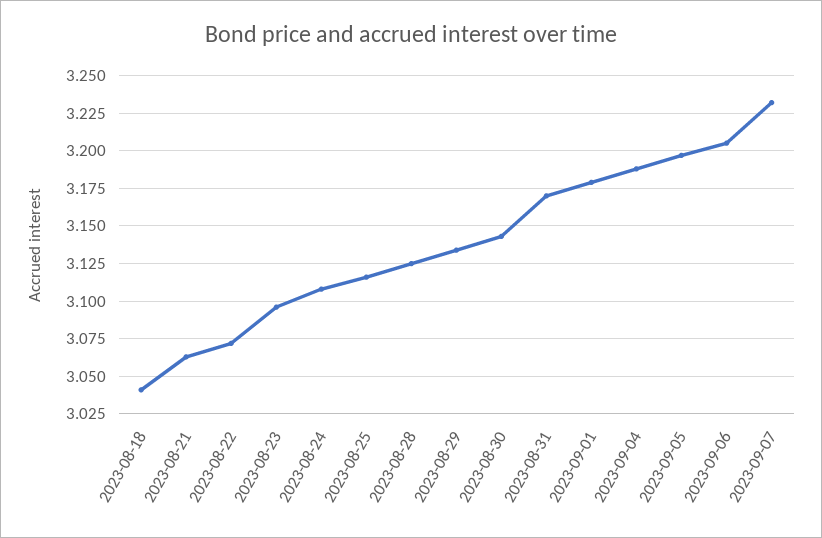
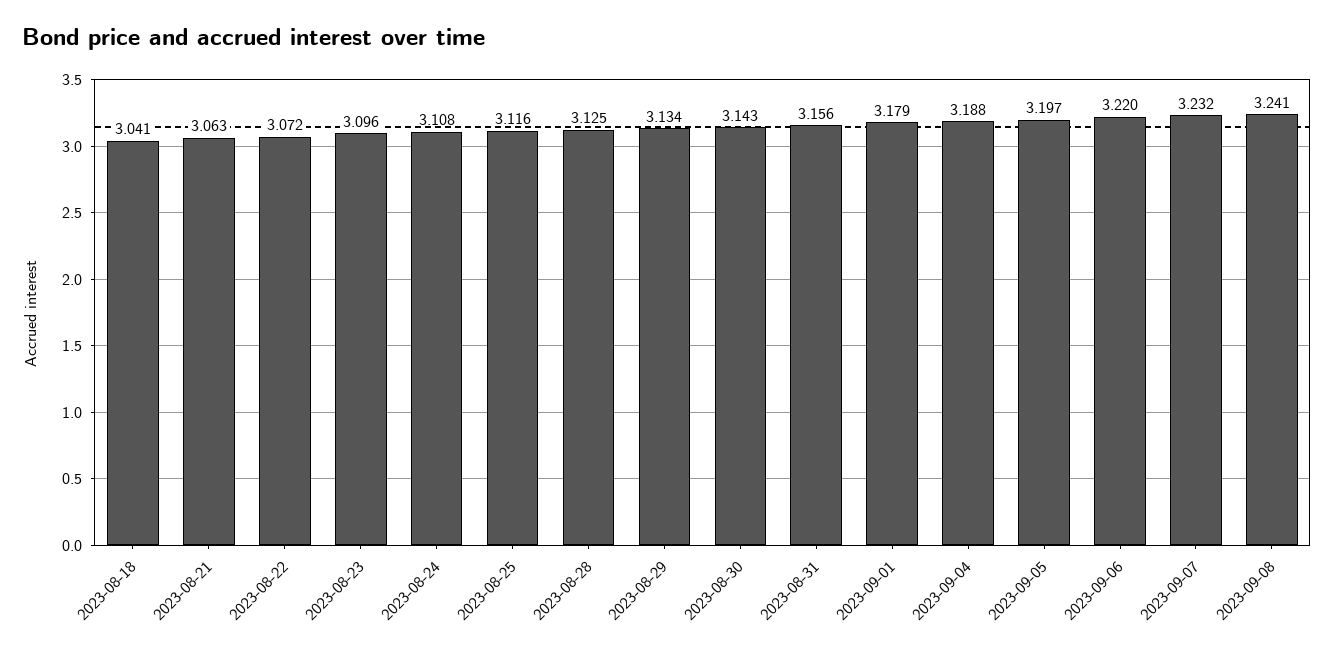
2023-08-31: 3.17 -> 3.156
2023-09-06: 3.205 -> 3.22
2023-09-08: none -> 3.241

